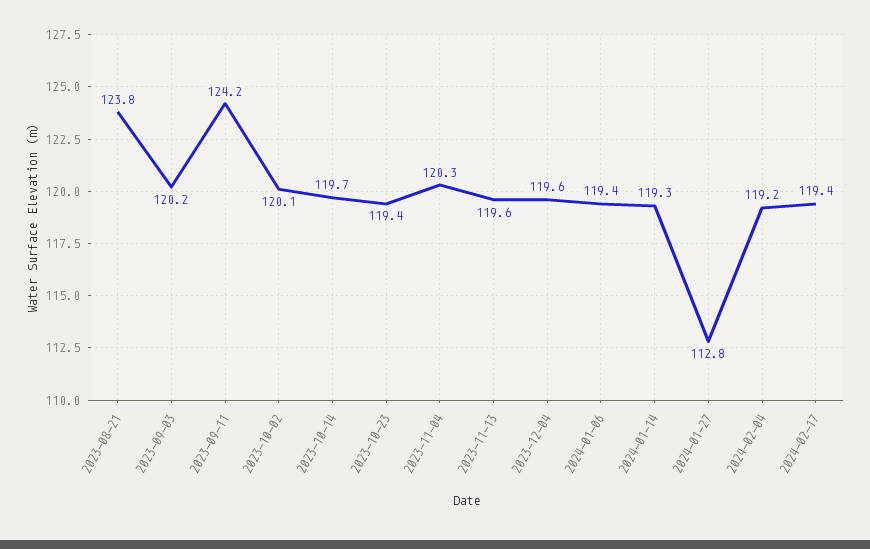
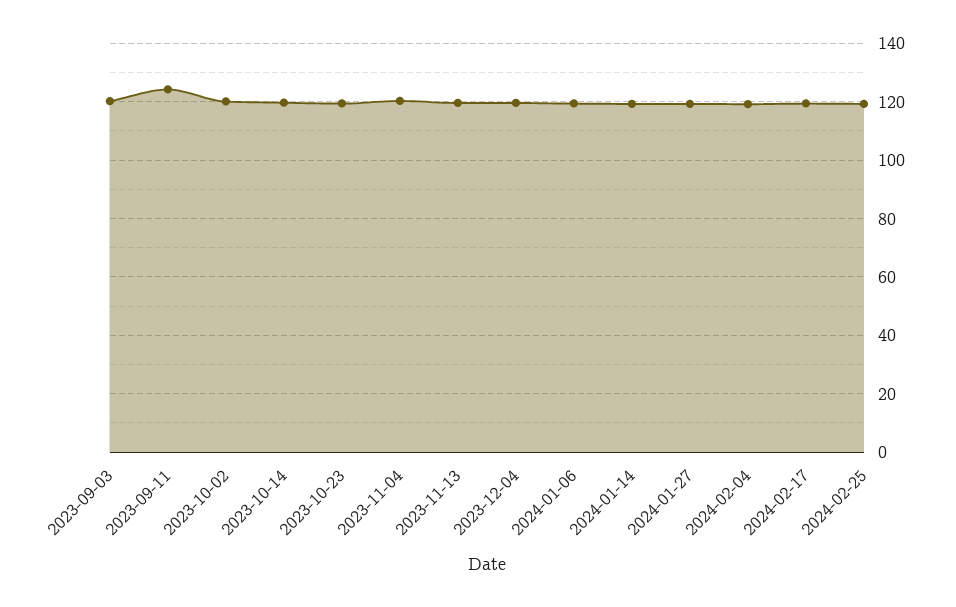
2023-08-21: 123.8 -> none
2024-01-27: 112.8 -> 120
2024-02-25: none -> 120

